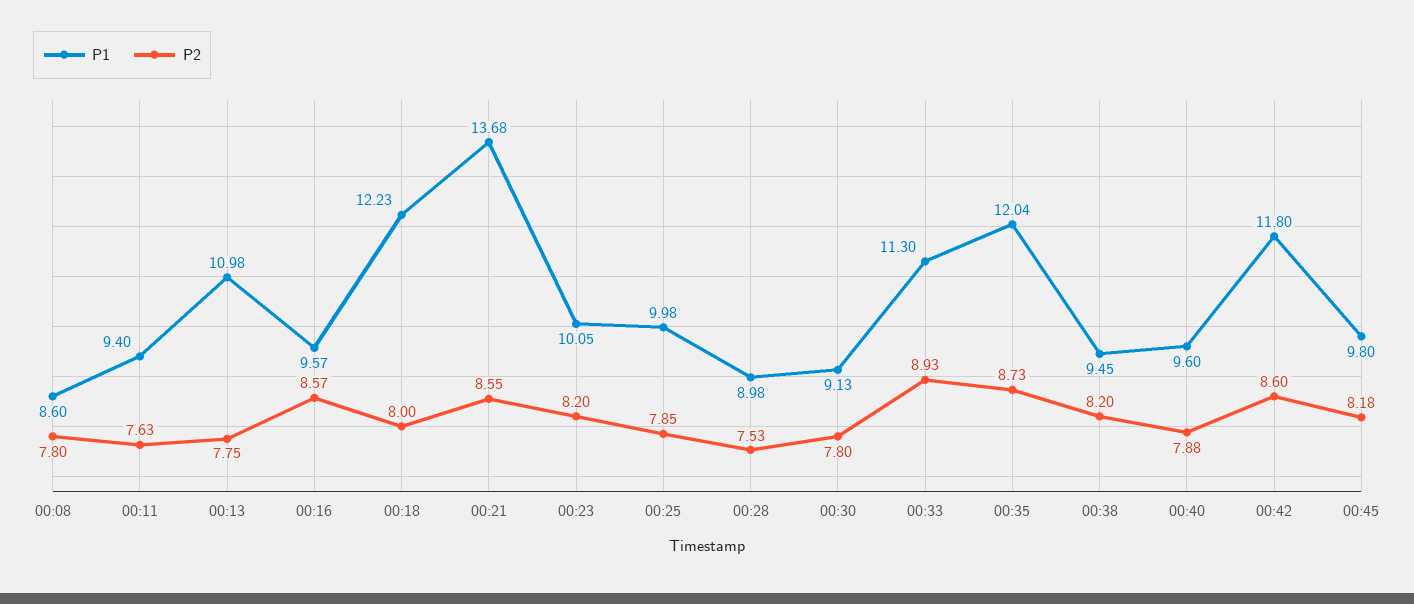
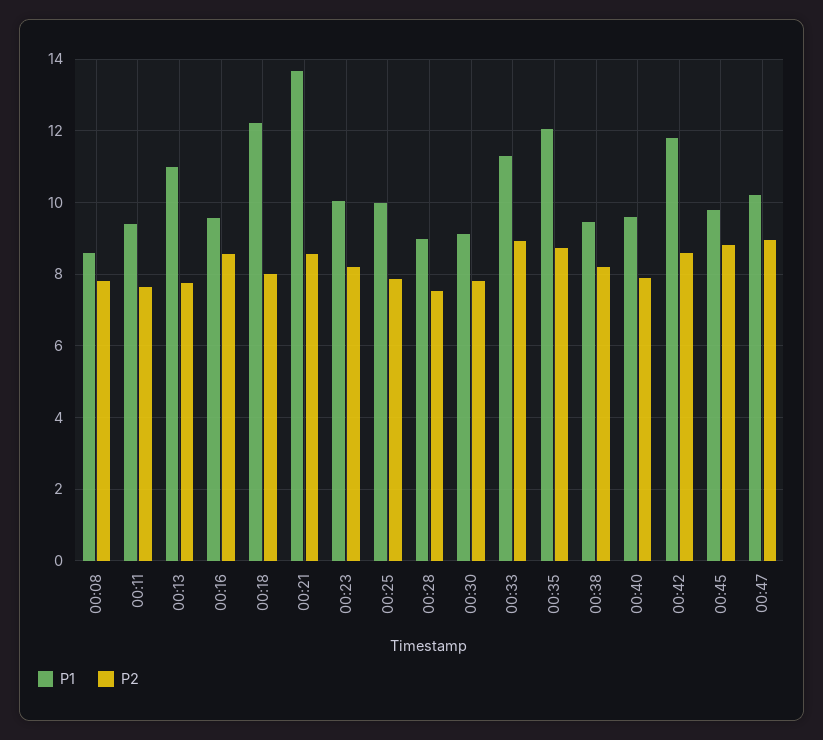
P2, 00:45: 8.18 -> 8.8
P1, 00:47: none -> 10.2
P2, 00:47: none -> 9

